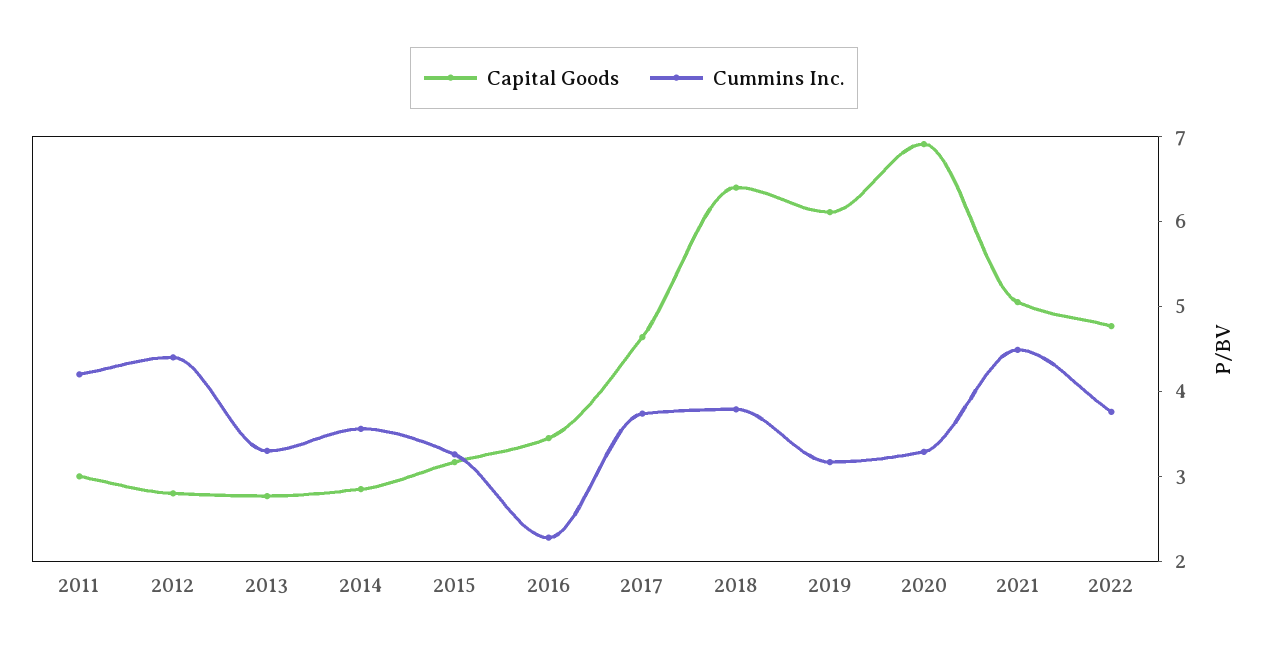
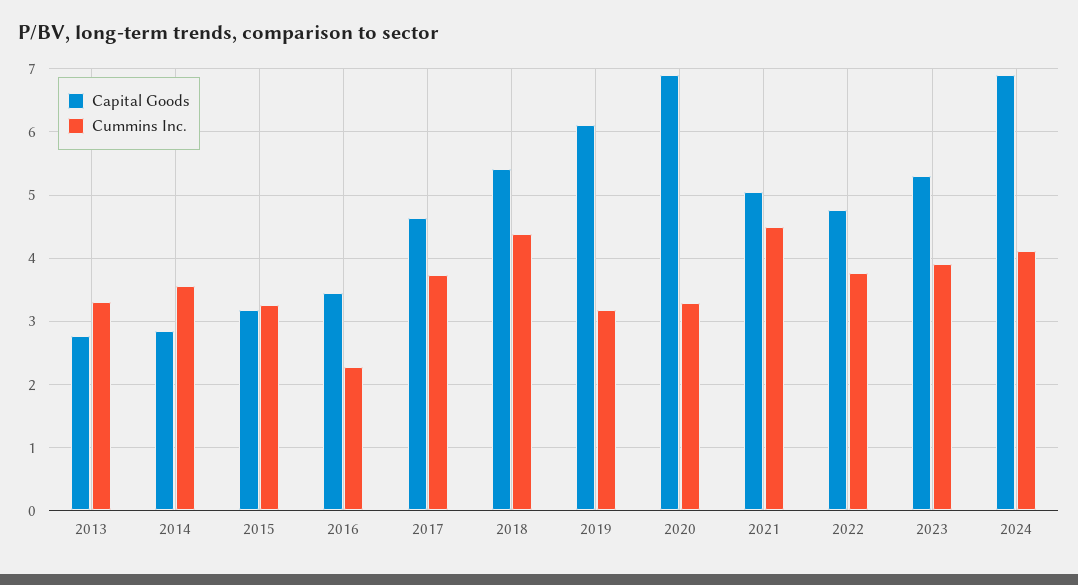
Capital Goods, 2011: 3 -> none
Cummins Inc., 2011: 4.2 -> none
Capital Goods, 2012: 2.8 -> none
Cummins Inc., 2012: 4.4 -> none
Capital Goods, 2018: 6.4 -> 5.4
Cummins Inc., 2018: 3.8 -> 4.4
Capital Goods, 2023: none -> 5.3
Cummins Inc., 2023: none -> 3.9
Capital Goods, 2024: none -> 6.9
Cummins Inc., 2024: none -> 4.1

